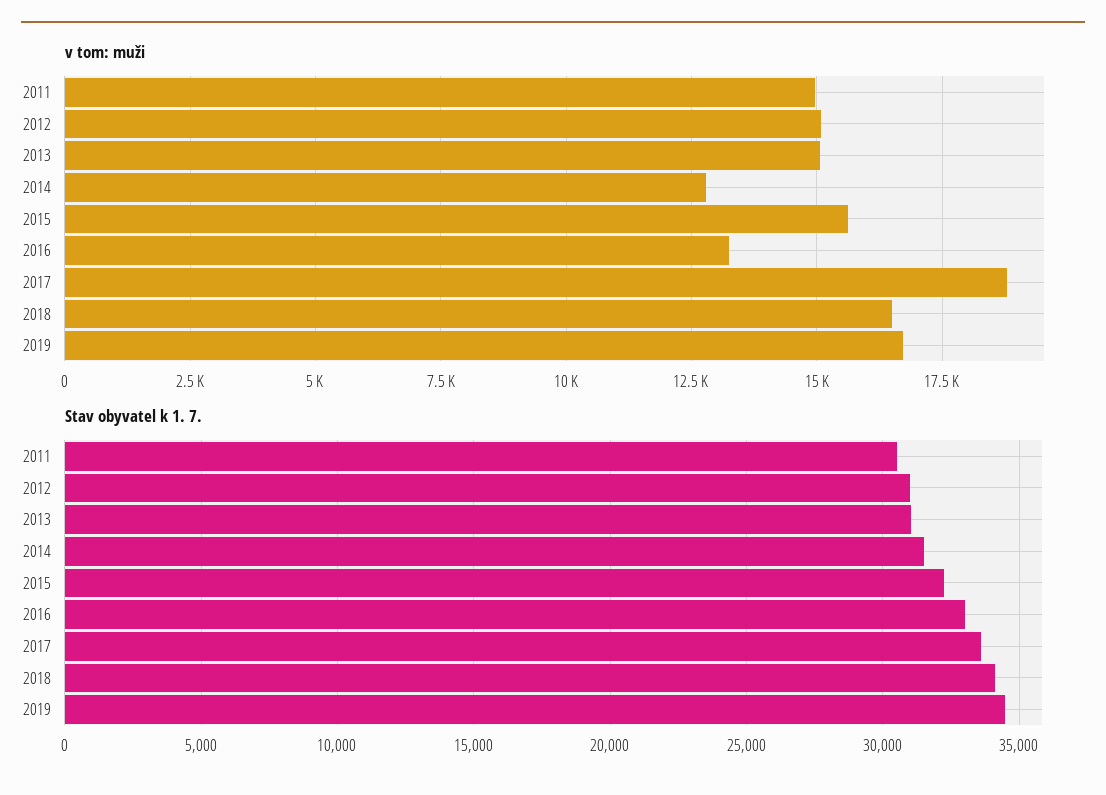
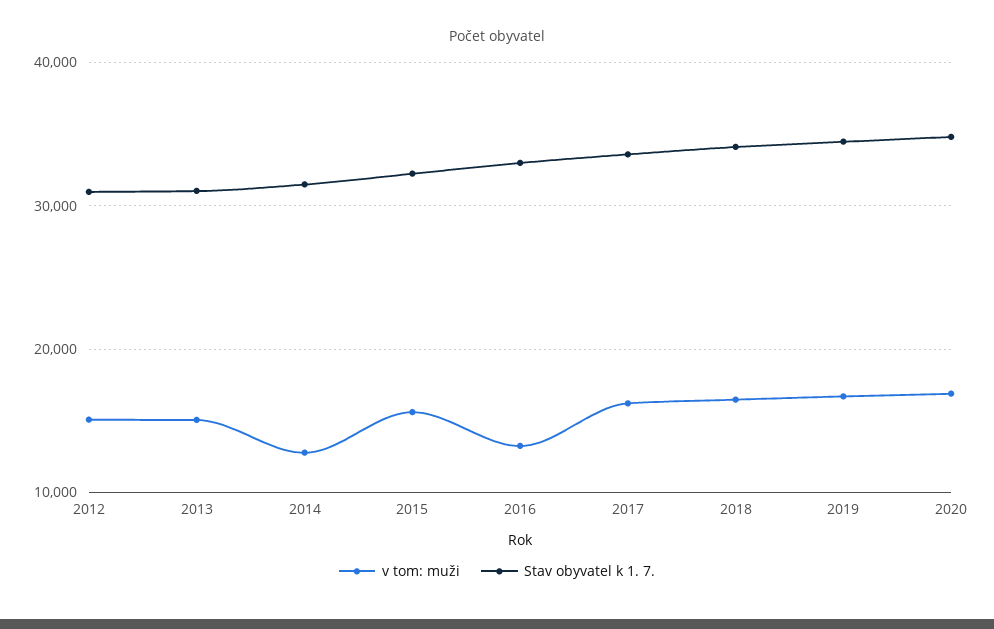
v tom: muži, 2011: 15000 -> none
v tom: muži, 2017: 18750 -> 16000
Stav obyvatel k 1. 7., 2011: 30500 -> none
v tom: muži, 2020: none -> 17000
Stav obyvatel k 1. 7., 2020: none -> 35000

